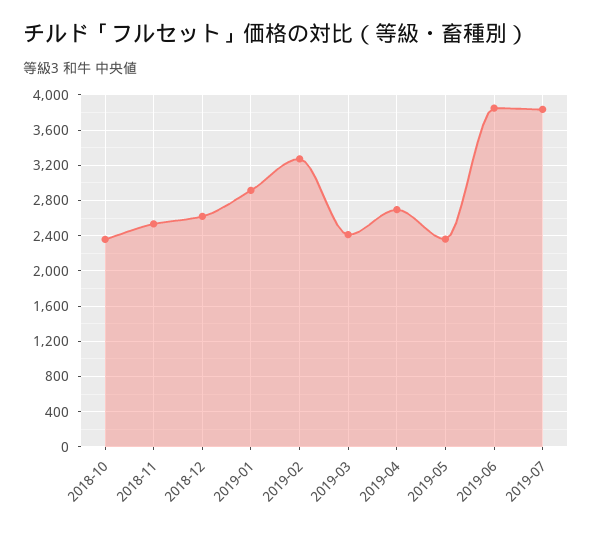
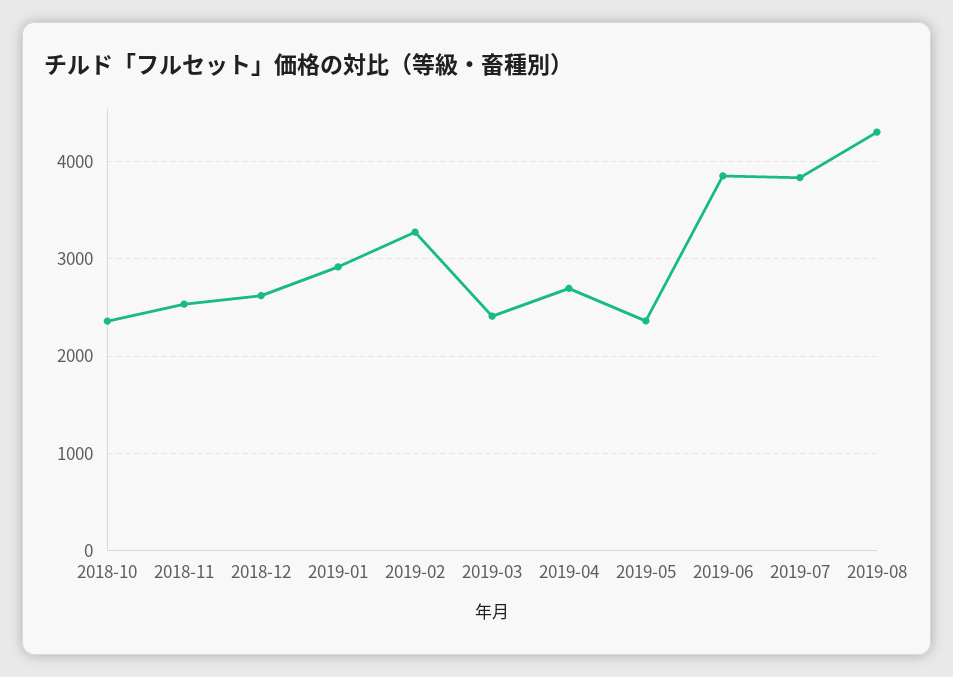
2019-08: none -> 4300

